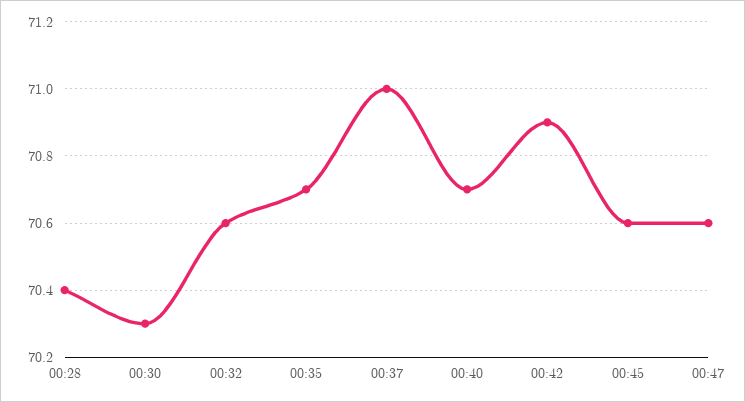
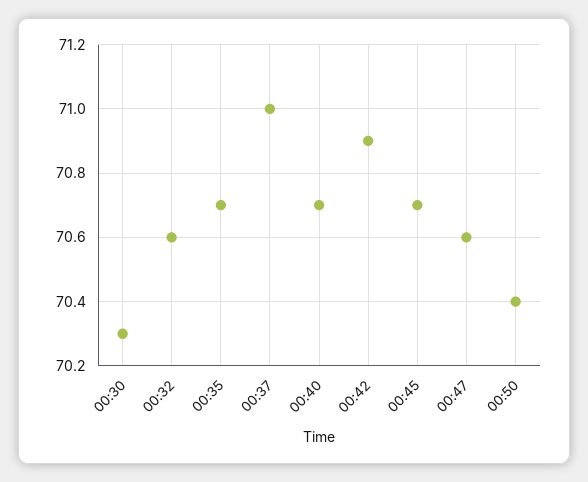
00:28: 70.4 -> none
00:45: 70.6 -> 70.7
00:50: none -> 70.4

